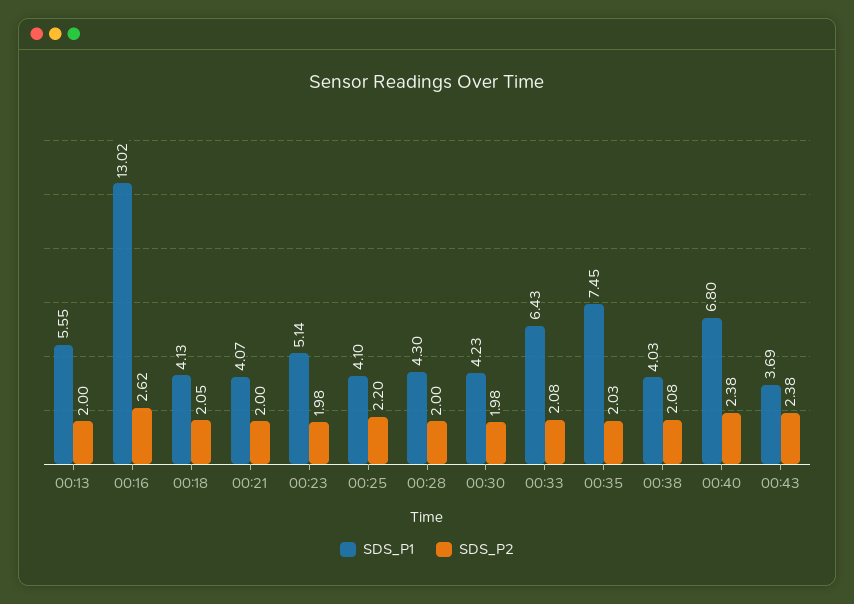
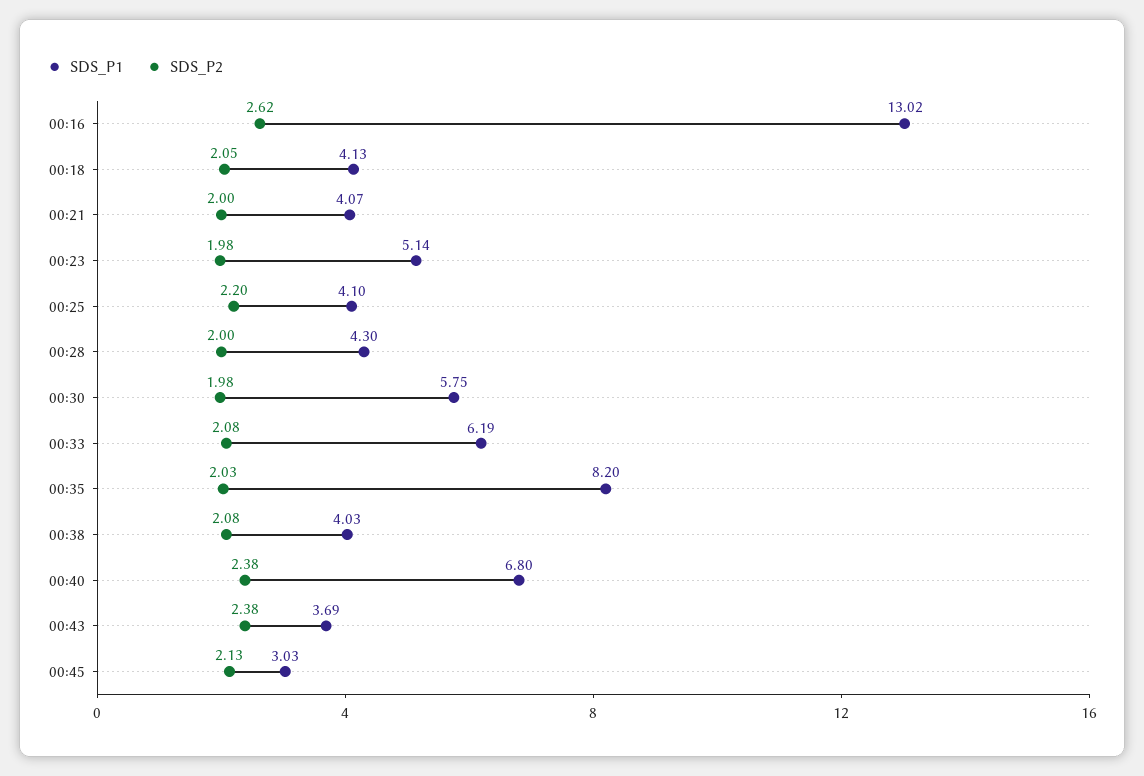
SDS_P1, 00:13: 5.55 -> none
SDS_P2, 00:13: 2 -> none
SDS_P1, 00:30: 4.23 -> 5.75
SDS_P1, 00:33: 6.43 -> 6.19
SDS_P1, 00:35: 7.45 -> 8.2
SDS_P1, 00:45: none -> 3.03
SDS_P2, 00:45: none -> 2.13

